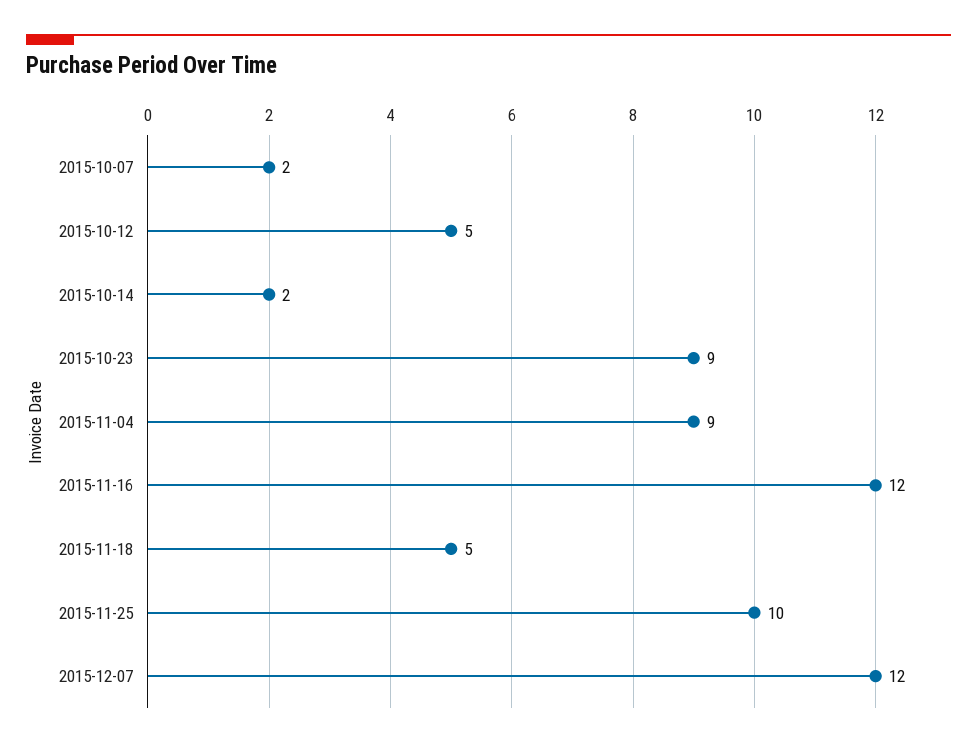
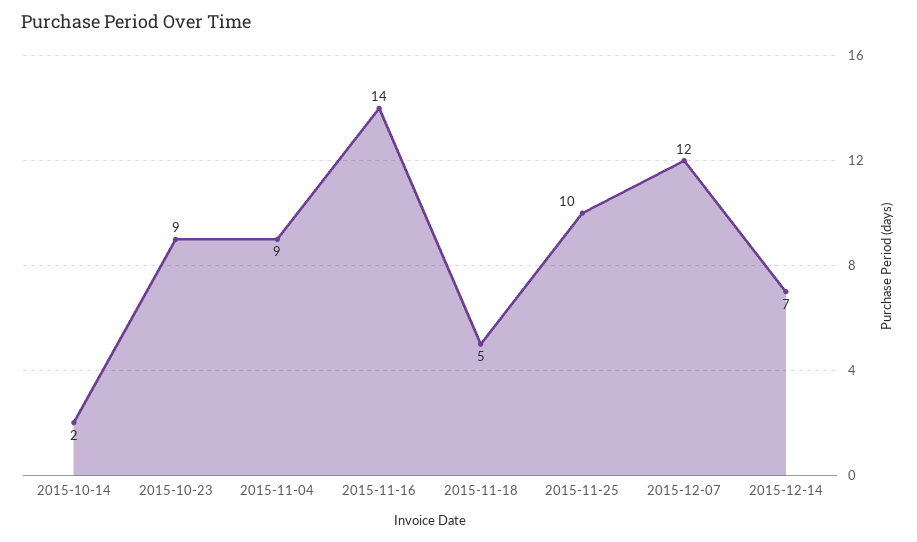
2015-10-07: 2 -> none
2015-10-12: 5 -> none
2015-11-16: 12 -> 14
2015-12-14: none -> 7

